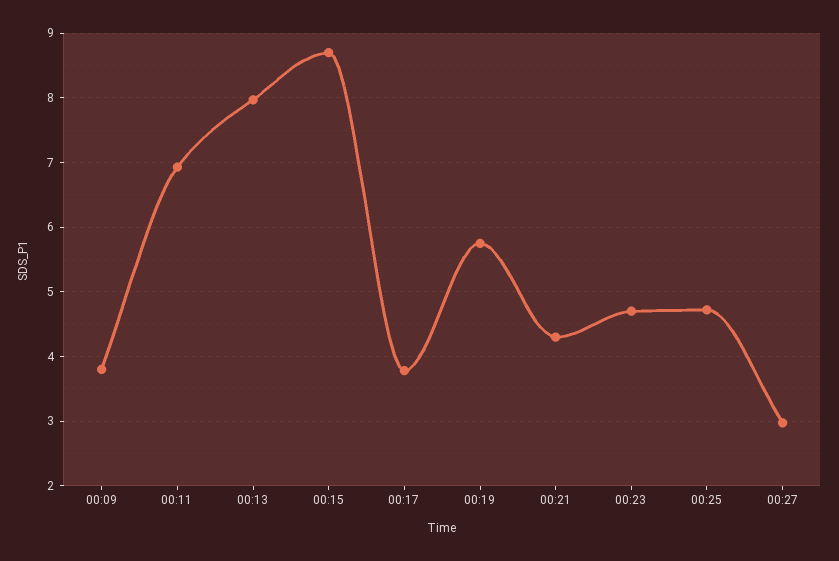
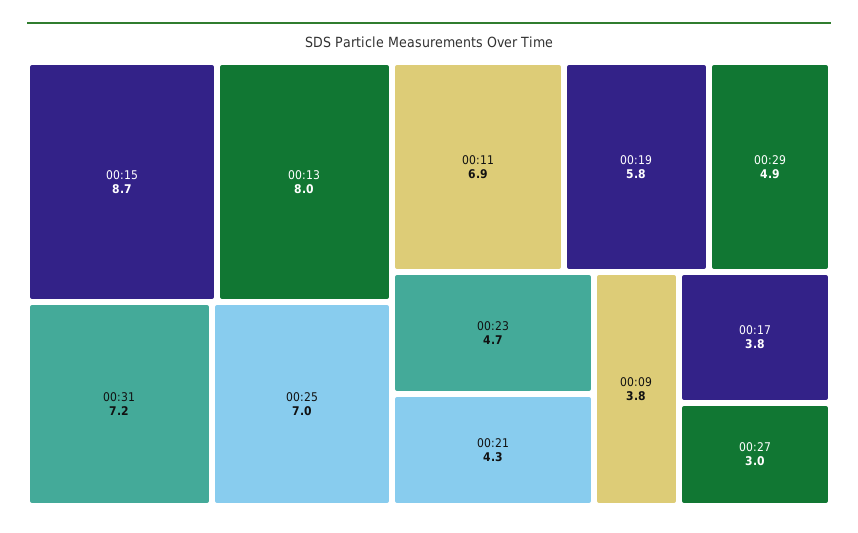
00:25: 4.7 -> 7
00:31: none -> 7.2
00:29: none -> 4.9

